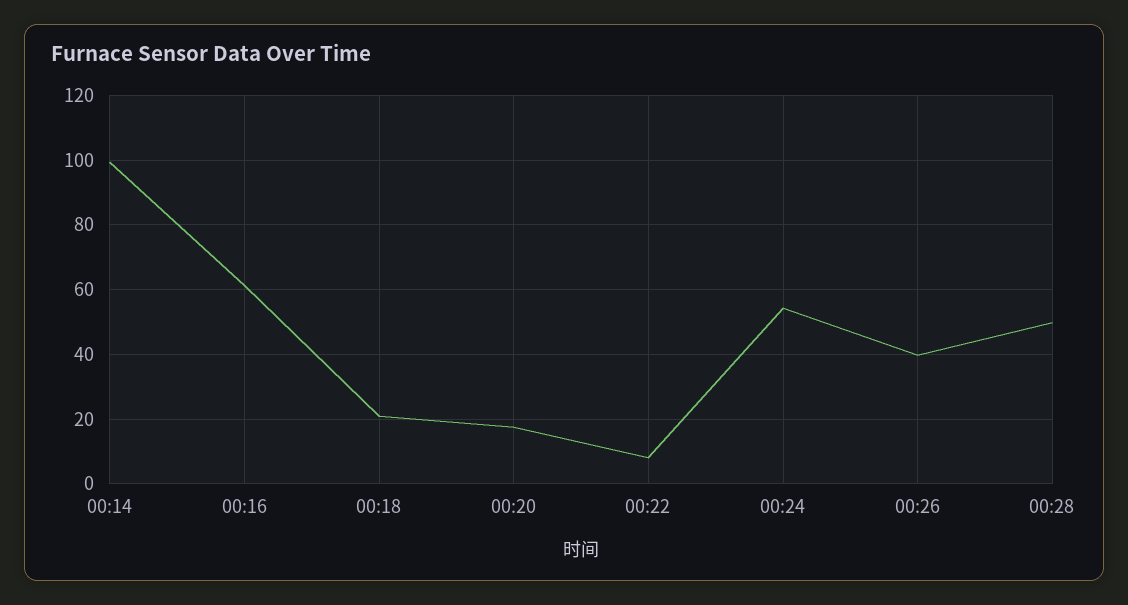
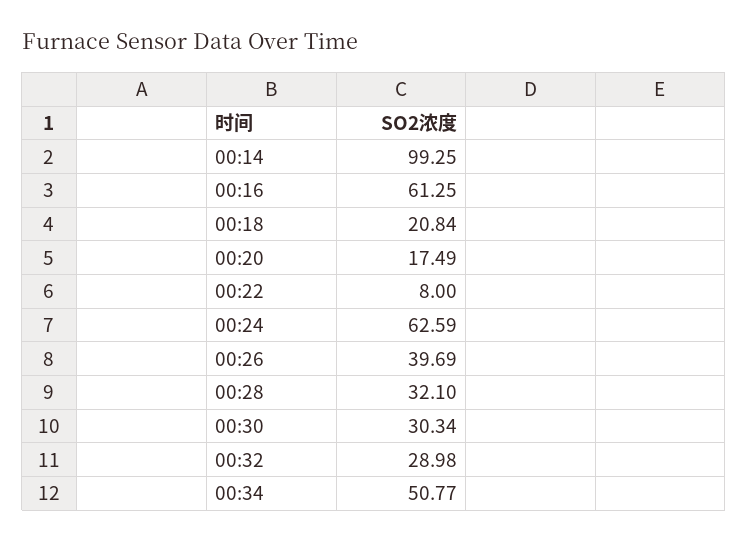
00:24: 54 -> 62.59
00:28: 50 -> 32.1
00:30: none -> 30.34
00:32: none -> 28.98
00:34: none -> 50.77

